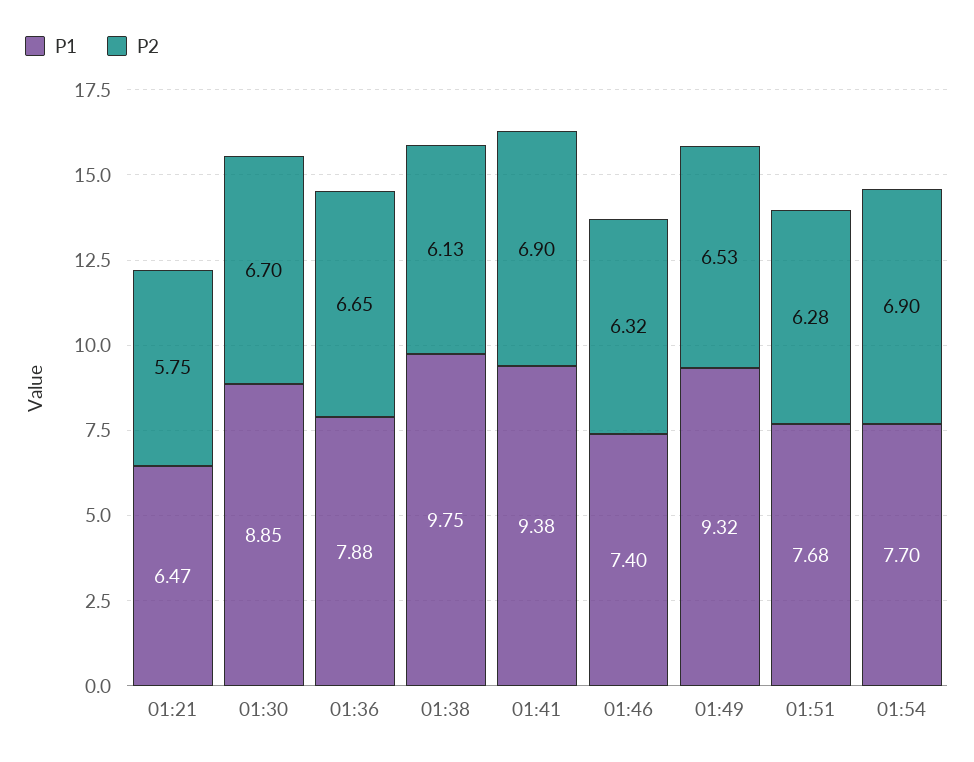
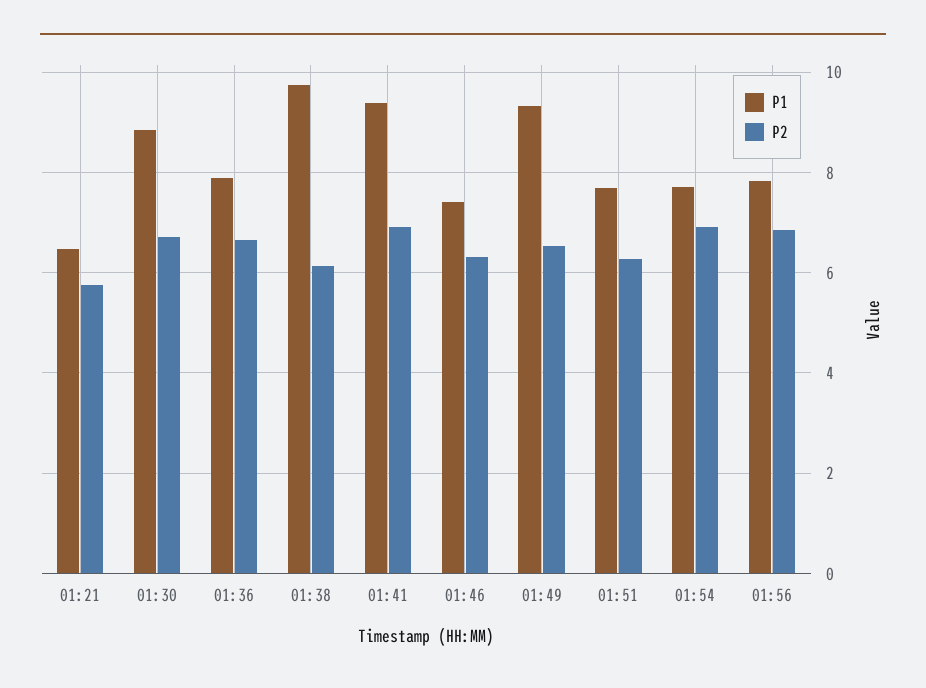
P1, 01:56: none -> 7.8
P2, 01:56: none -> 6.8

